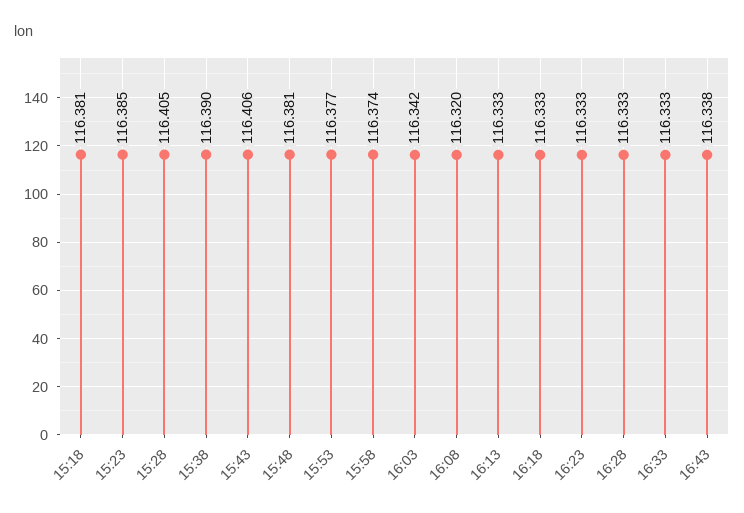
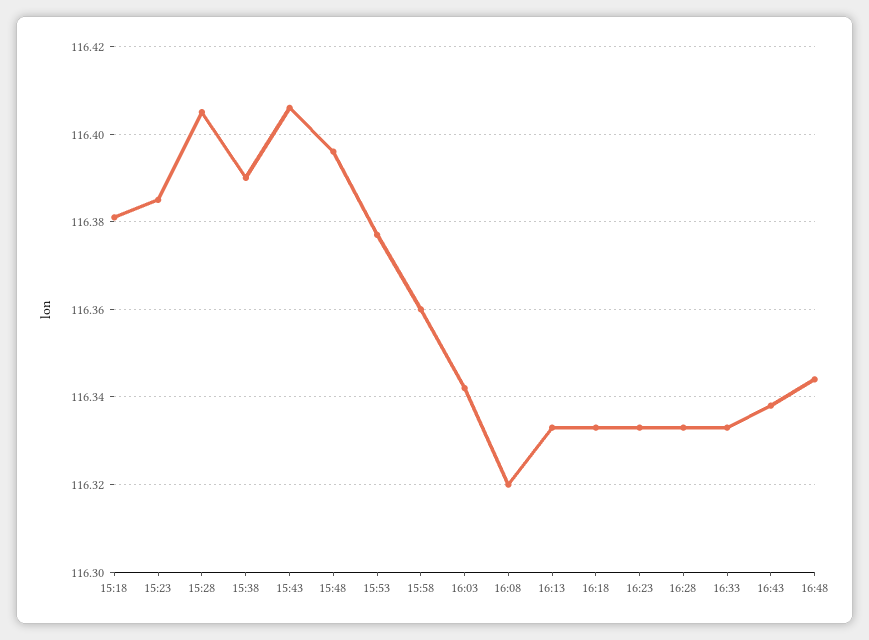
15:48: 116.381 -> 116.395
15:58: 116.374 -> 116.36
16:48: none -> 116.345

